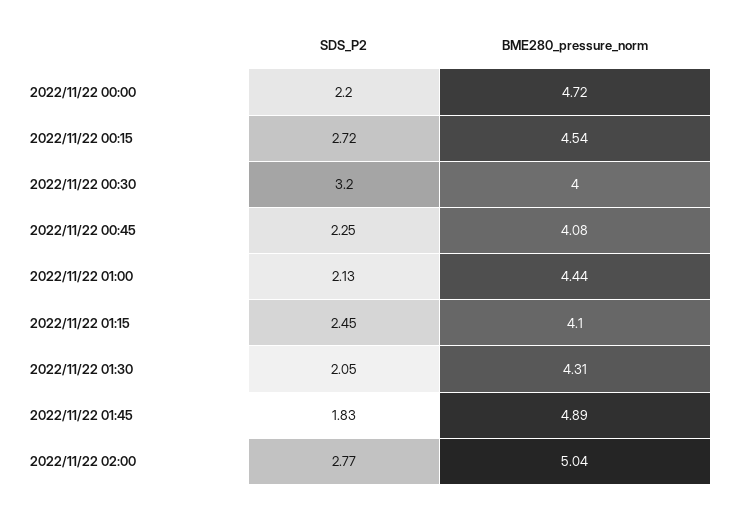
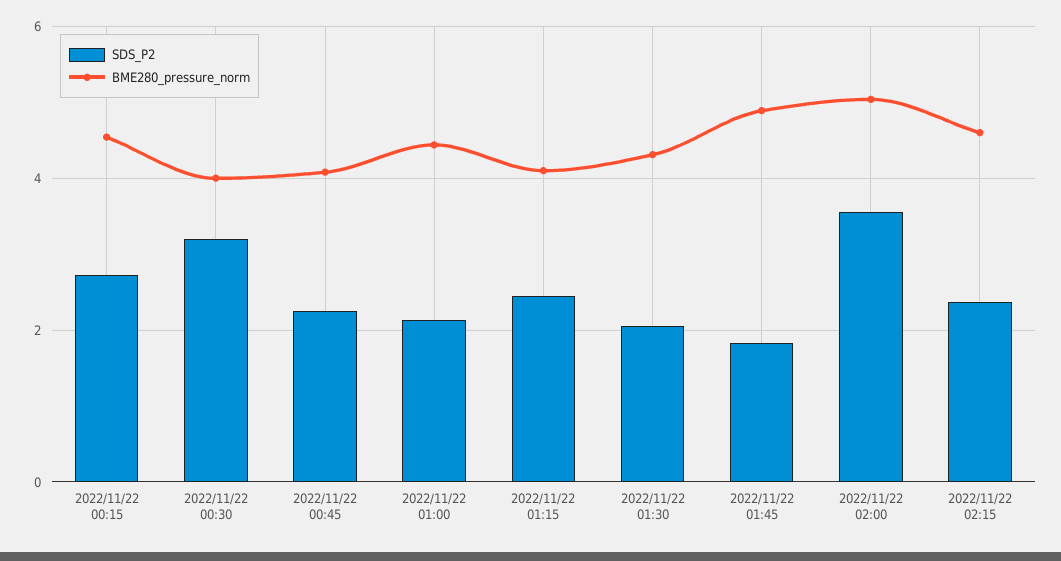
SDS_P2, 2022/11/22 00:00: 2.2 -> none
BME280_pressure_norm, 2022/11/22 00:00: 4.72 -> none
SDS_P2, 2022/11/22 02:00: 2.77 -> 3.6
SDS_P2, 2022/11/22 02:15: none -> 2.4
BME280_pressure_norm, 2022/11/22 02:15: none -> 4.6

